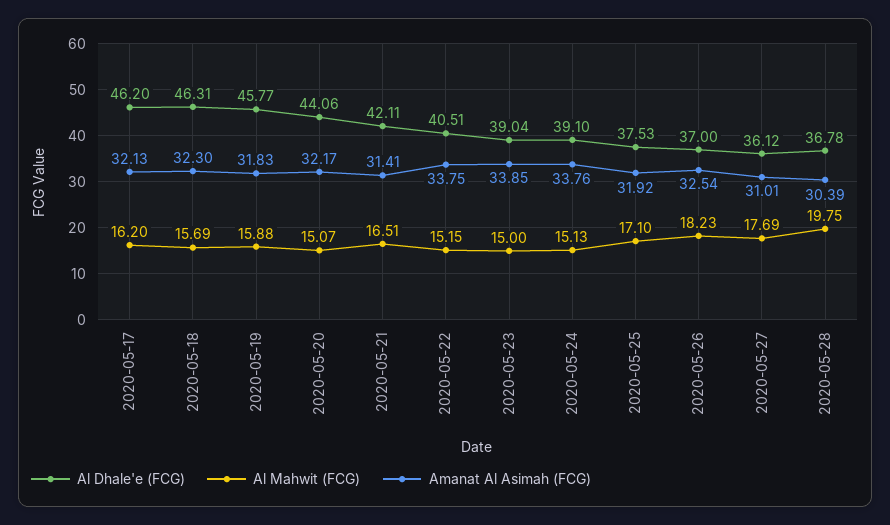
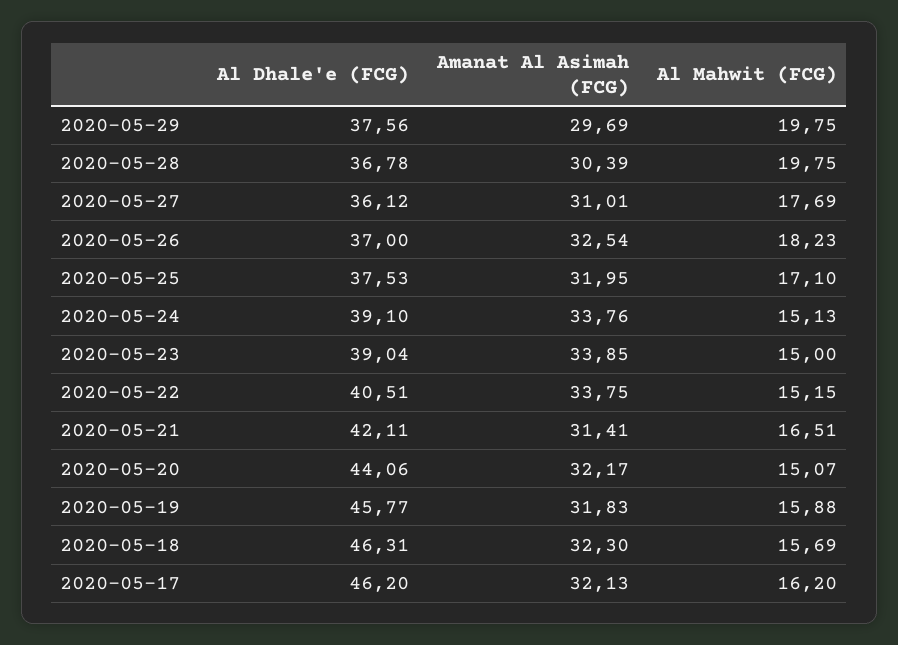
Amanat Al Asimah (FCG), 2020-05-25: 31.92 -> 31.95
Al Dhale'e (FCG), 2020-05-29: none -> 37.56
Amanat Al Asimah (FCG), 2020-05-29: none -> 29.69
Al Mahwit (FCG), 2020-05-29: none -> 19.75

